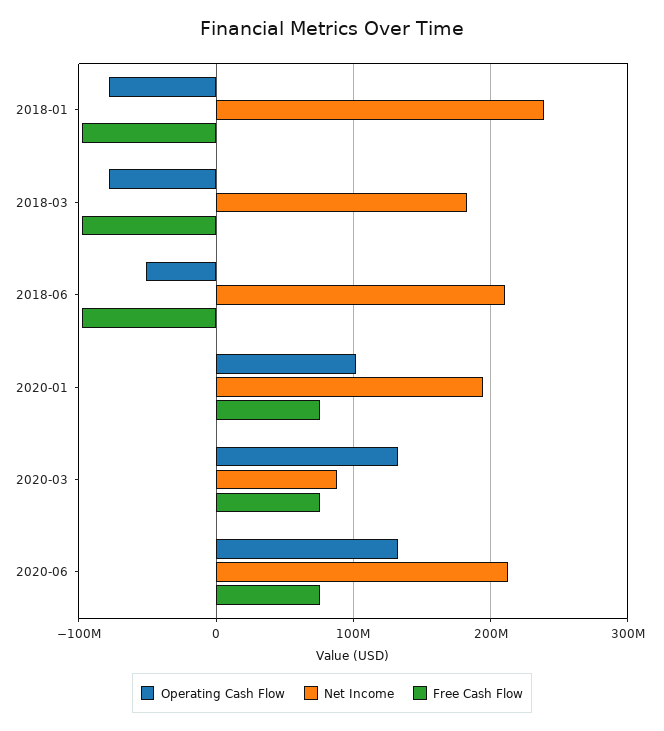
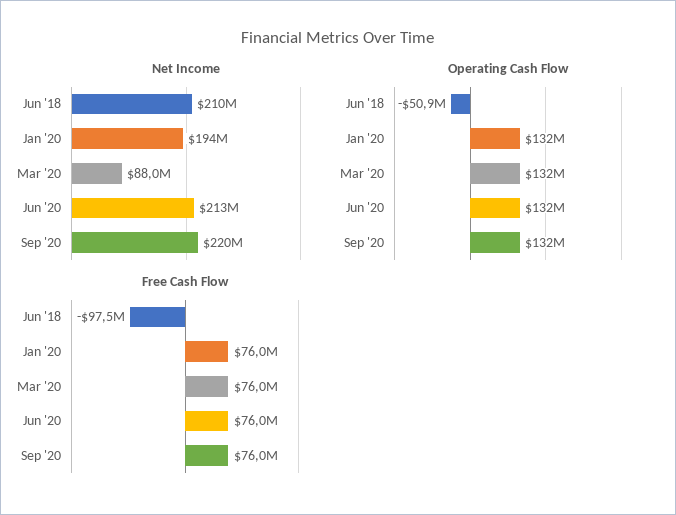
Operating Cash Flow, 2018-01: -80000000 -> none
Net Income, 2018-01: 240000000 -> none
Free Cash Flow, 2018-01: -100000000 -> none
Operating Cash Flow, 2018-03: -80000000 -> none
Net Income, 2018-03: 180000000 -> none
Free Cash Flow, 2018-03: -100000000 -> none
Operating Cash Flow, 2020-01: 100000000 -> 132000000
Net Income, Sep '20: none -> 220000000
Operating Cash Flow, Sep '20: none -> 132000000
Free Cash Flow, Sep '20: none -> 76000000

